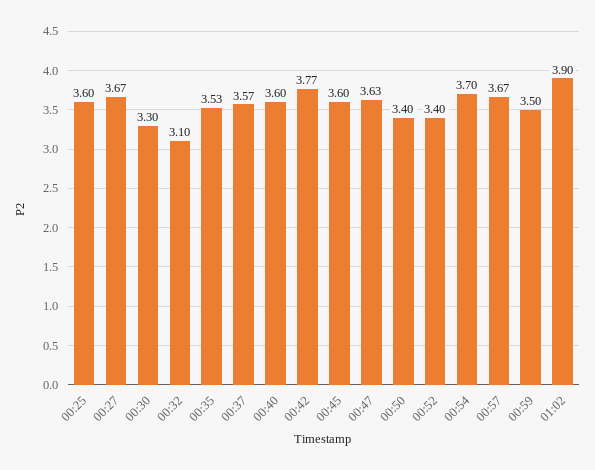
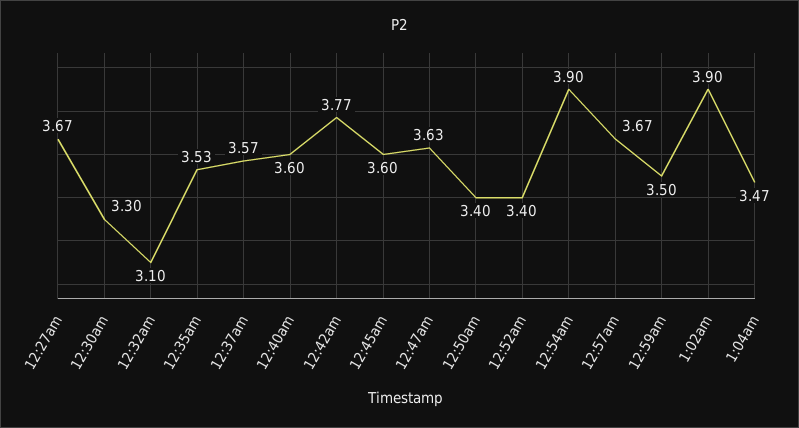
00:25: 3.6 -> none
00:54: 3.7 -> 3.9
1:04am: none -> 3.47

